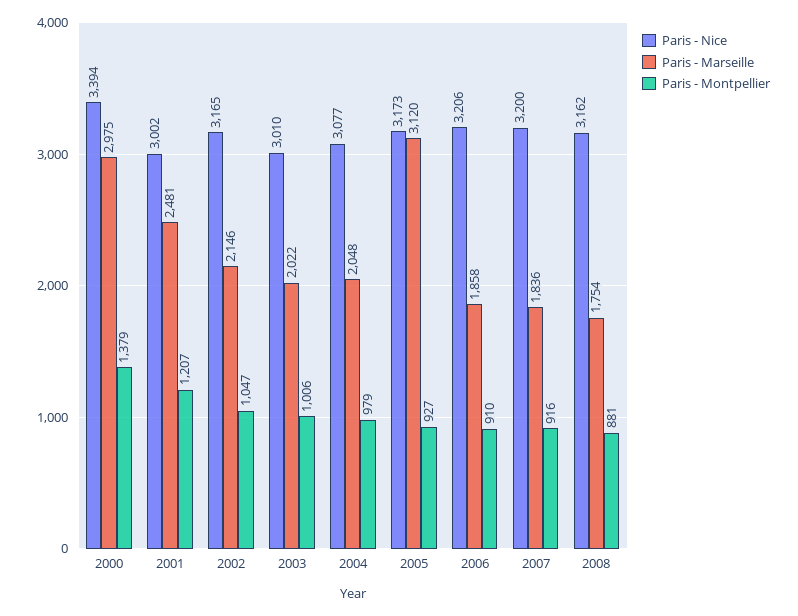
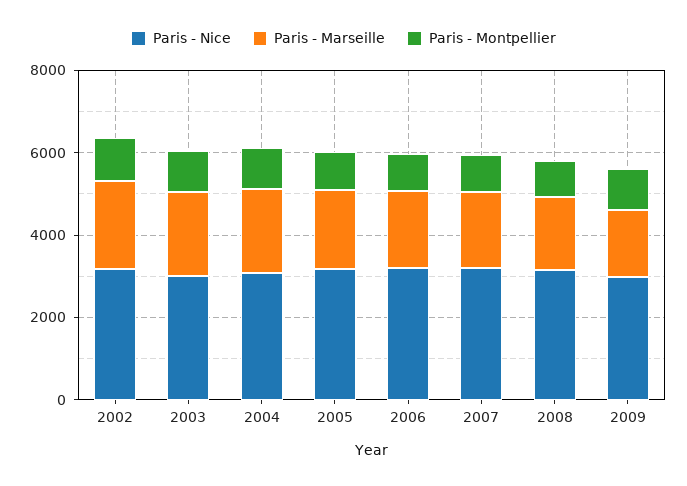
Paris - Nice, 2000: 3394 -> none
Paris - Marseille, 2000: 2975 -> none
Paris - Montpellier, 2000: 1379 -> none
Paris - Nice, 2001: 3002 -> none
Paris - Marseille, 2001: 2481 -> none
Paris - Montpellier, 2001: 1207 -> none
Paris - Marseille, 2005: 3120 -> 2000
Paris - Nice, 2009: none -> 3000
Paris - Marseille, 2009: none -> 1500
Paris - Montpellier, 2009: none -> 1000

